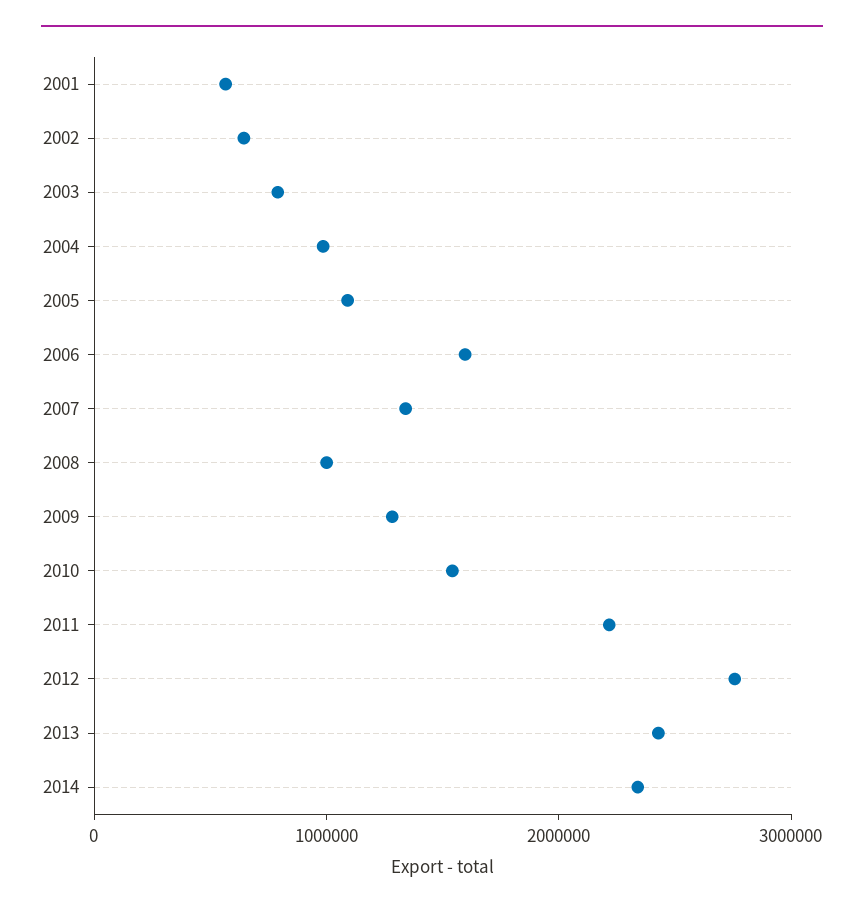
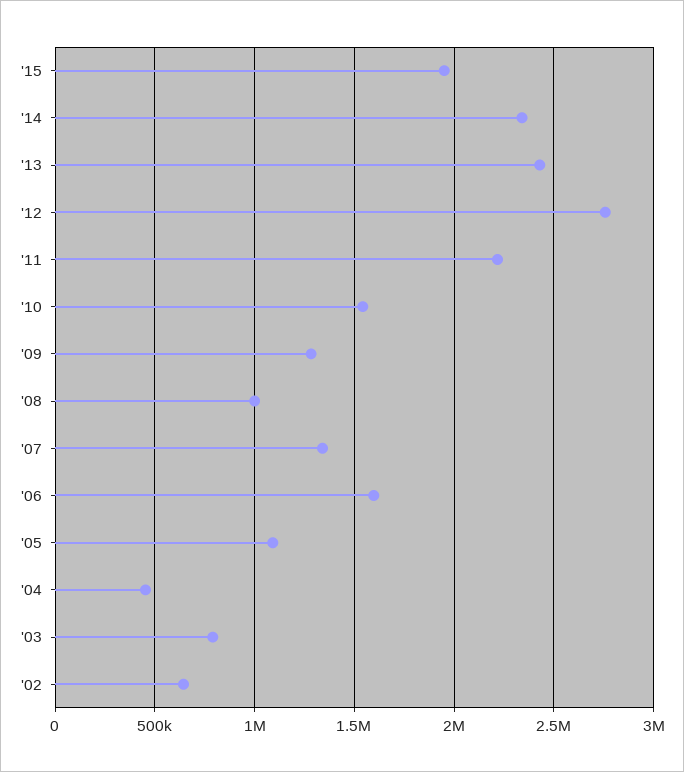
2001: 600000 -> none
2004: 1000000 -> 450000
'15: none -> 1950000

